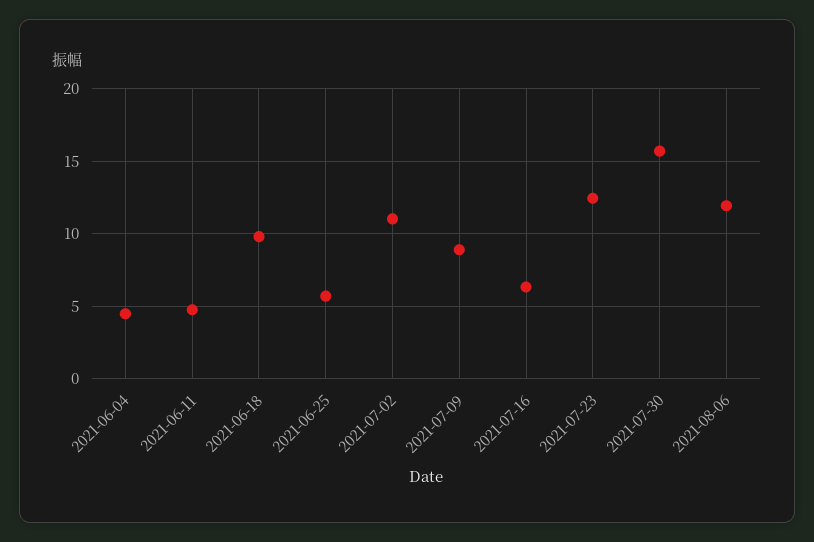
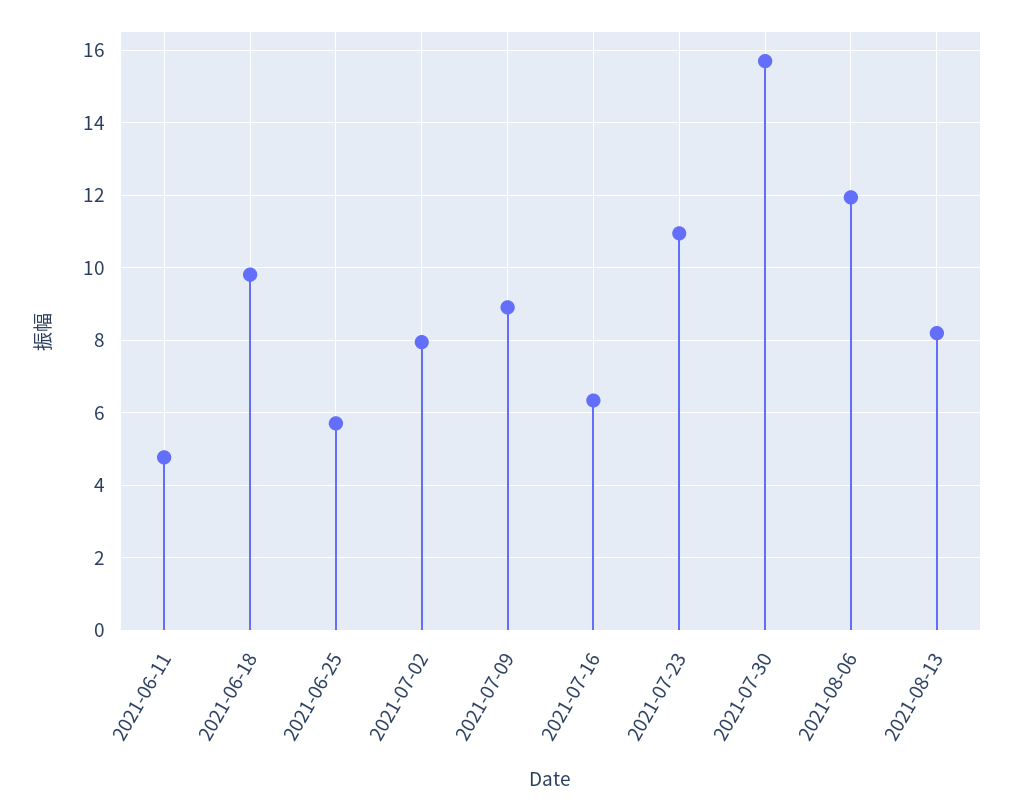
2021-06-04: 4.5 -> none
2021-07-02: 11 -> 8
2021-07-23: 12.5 -> 11
2021-08-13: none -> 8.2

